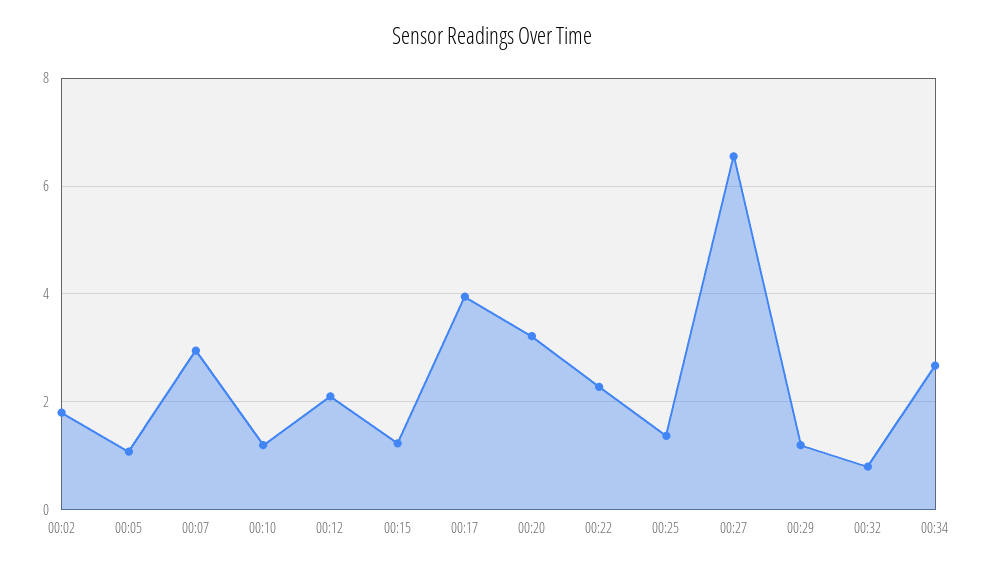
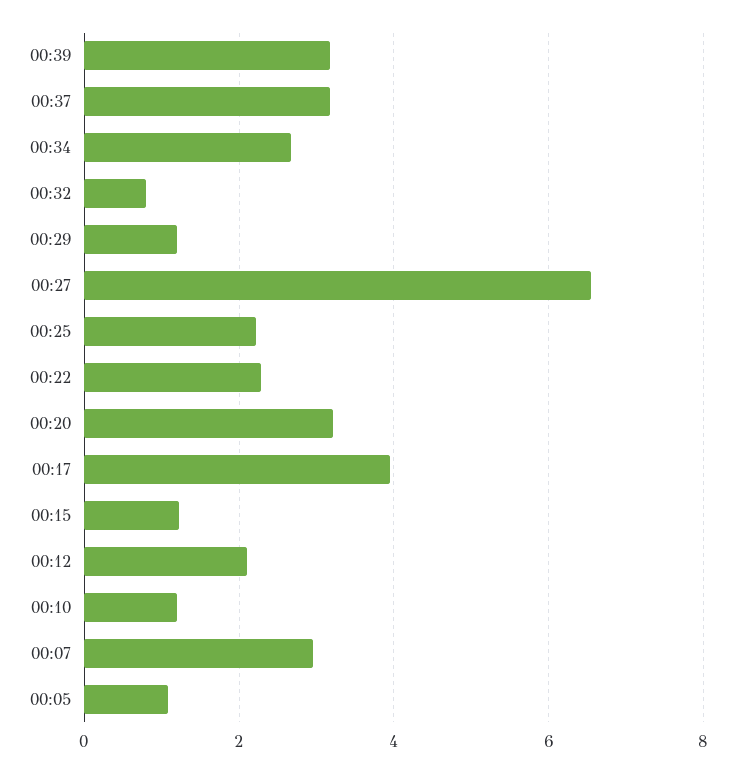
00:02: 1.8 -> none
00:25: 1.4 -> 2.2
00:39: none -> 3.2
00:37: none -> 3.2

